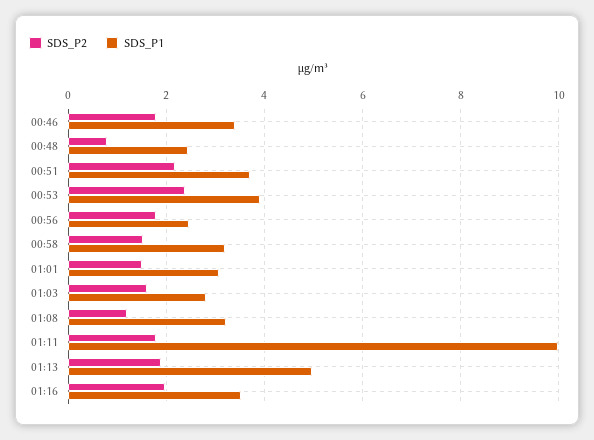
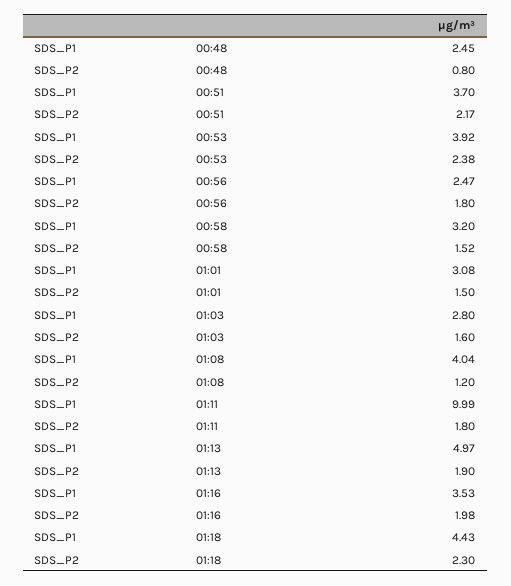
SDS_P2, 00:46: 1.8 -> none
SDS_P1, 00:46: 3.4 -> none
SDS_P1, 01:08: 3.2 -> 4.04
SDS_P1, 01:18: none -> 4.43
SDS_P2, 01:18: none -> 2.3

